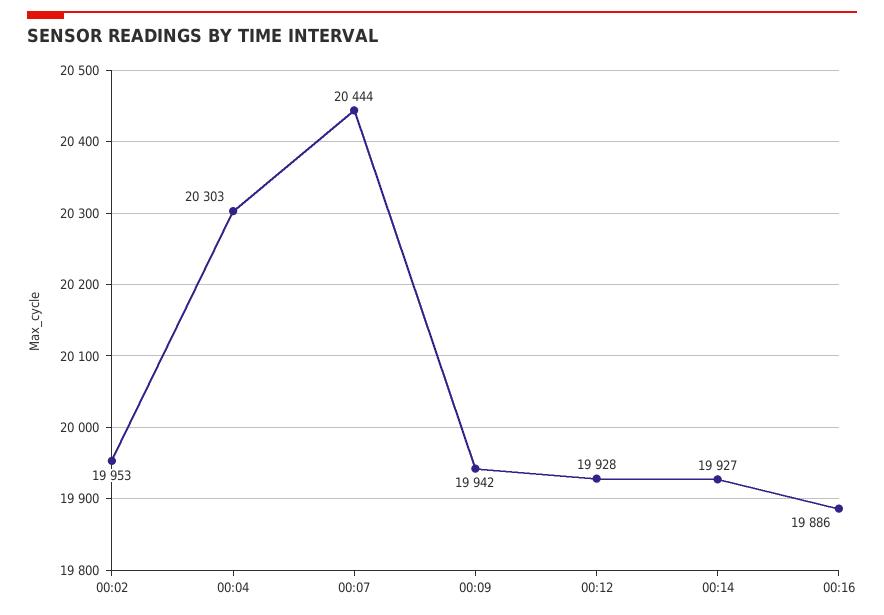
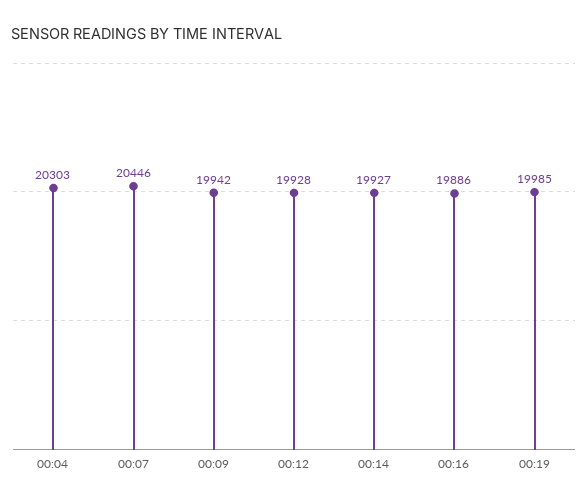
00:02: 19953 -> none
00:07: 20444 -> 20446
00:19: none -> 19985

